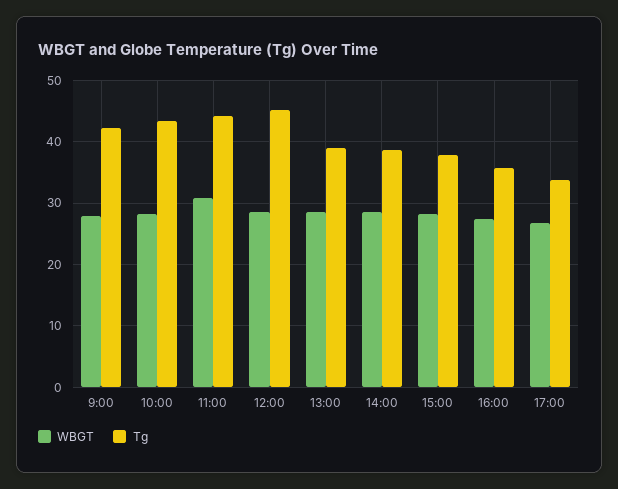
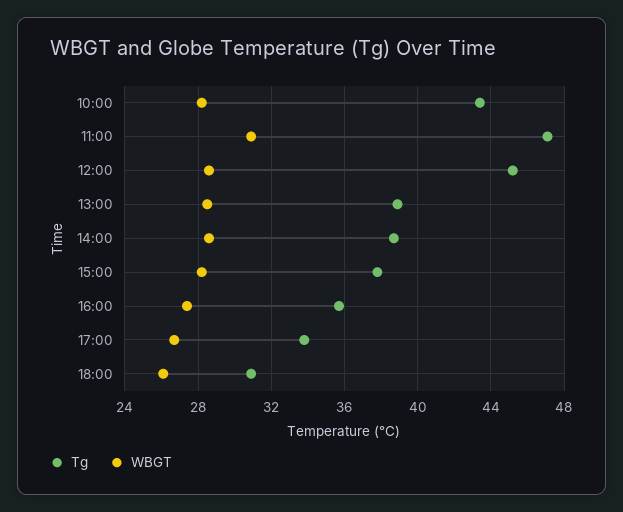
WBGT, 9:00: 28 -> none
Tg, 9:00: 42 -> none
Tg, 11:00: 44 -> 47
Tg, 18:00: none -> 31
WBGT, 18:00: none -> 26

